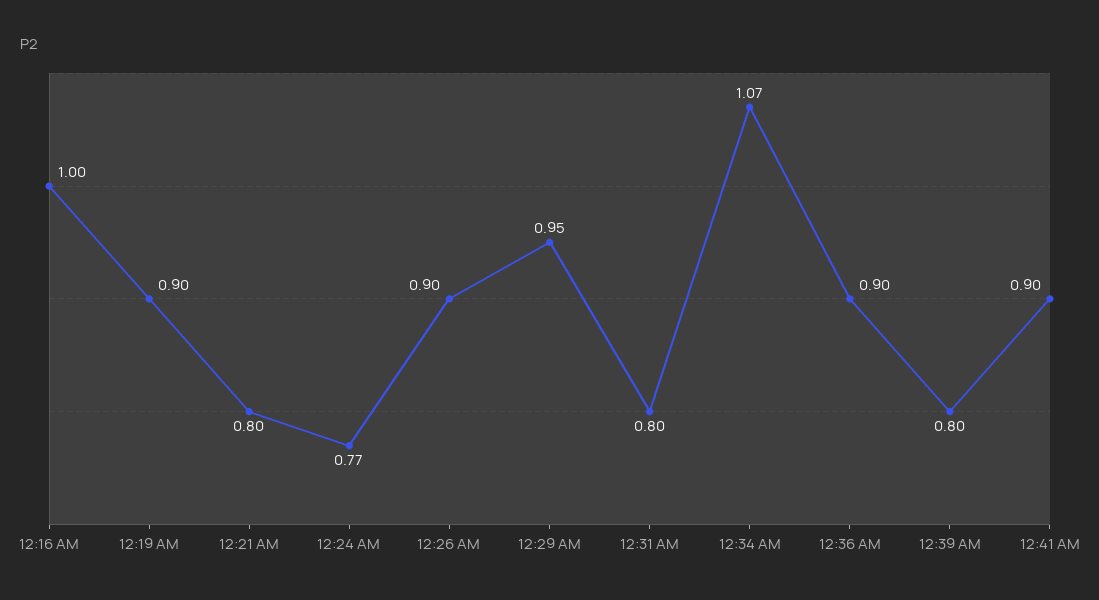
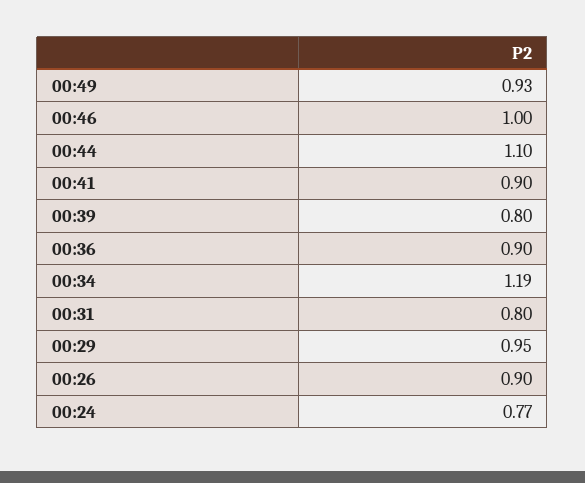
12:16 AM: 1 -> none
12:19 AM: 0.9 -> none
12:21 AM: 0.8 -> none
12:34 AM: 1.07 -> 1.19
00:49: none -> 0.93
00:46: none -> 1
00:44: none -> 1.1

